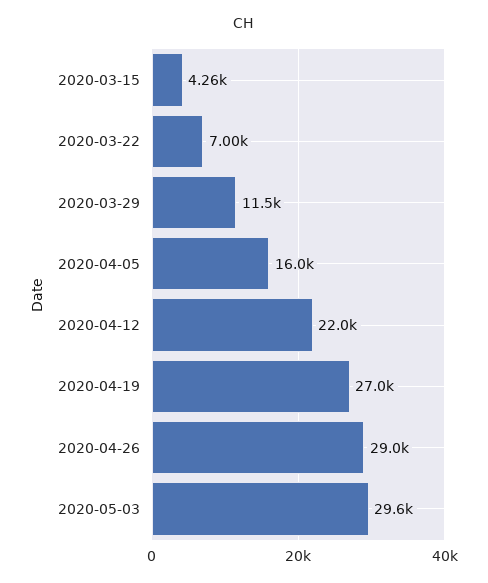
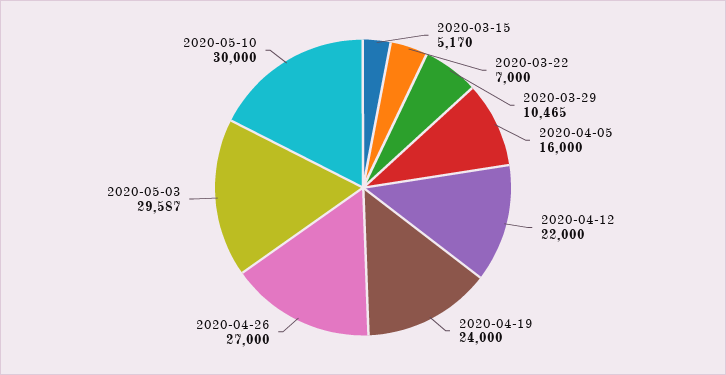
2020-03-15: 4260 -> 5170
2020-03-29: 11500 -> 10465
2020-04-19: 27000 -> 24000
2020-04-26: 29000 -> 27000
2020-05-10: none -> 30000

